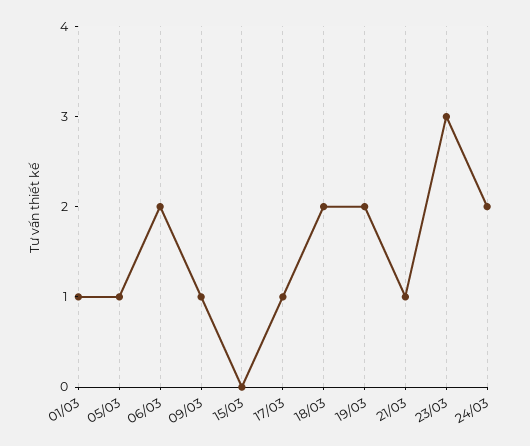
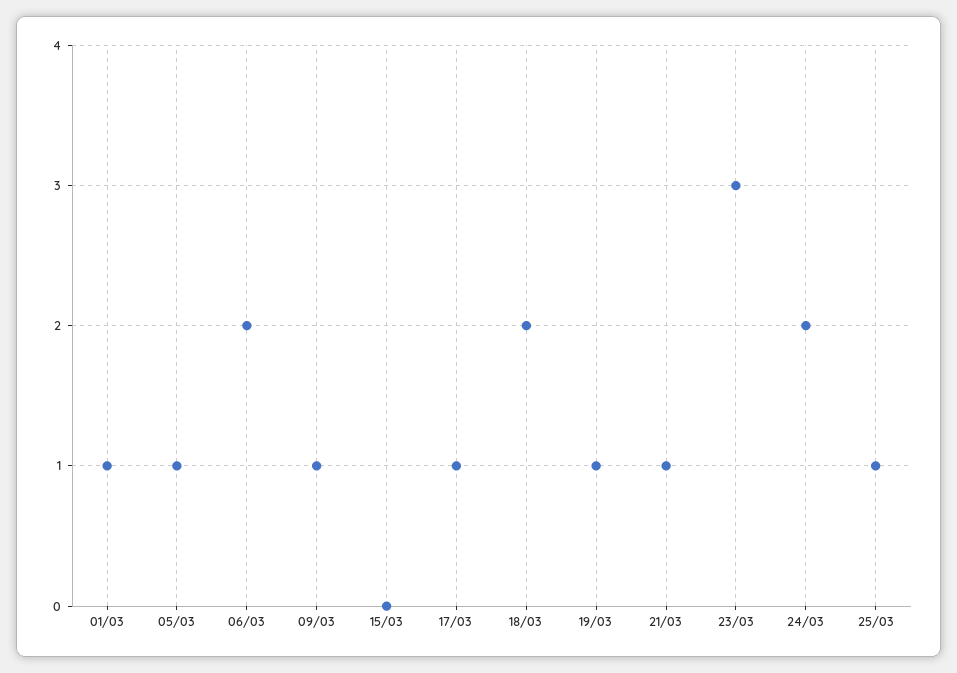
19/03: 2 -> 1
25/03: none -> 1

